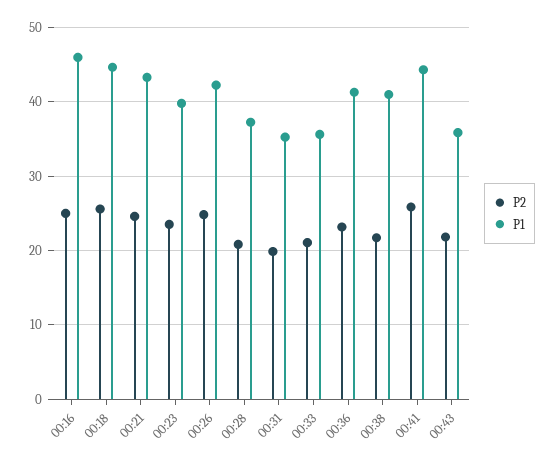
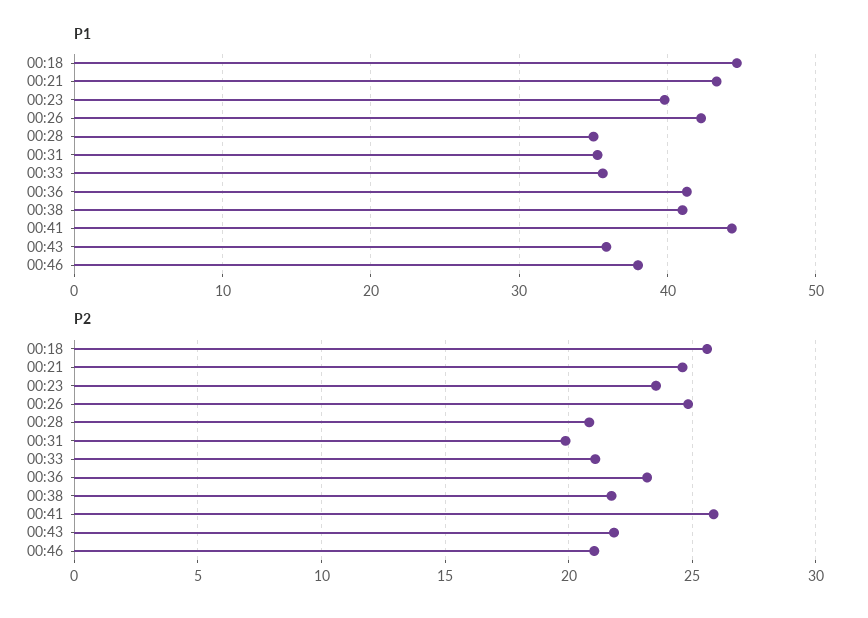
P2, 00:16: 25 -> none
P1, 00:16: 46 -> none
P1, 00:28: 37 -> 35
P1, 00:46: none -> 38
P2, 00:46: none -> 21

